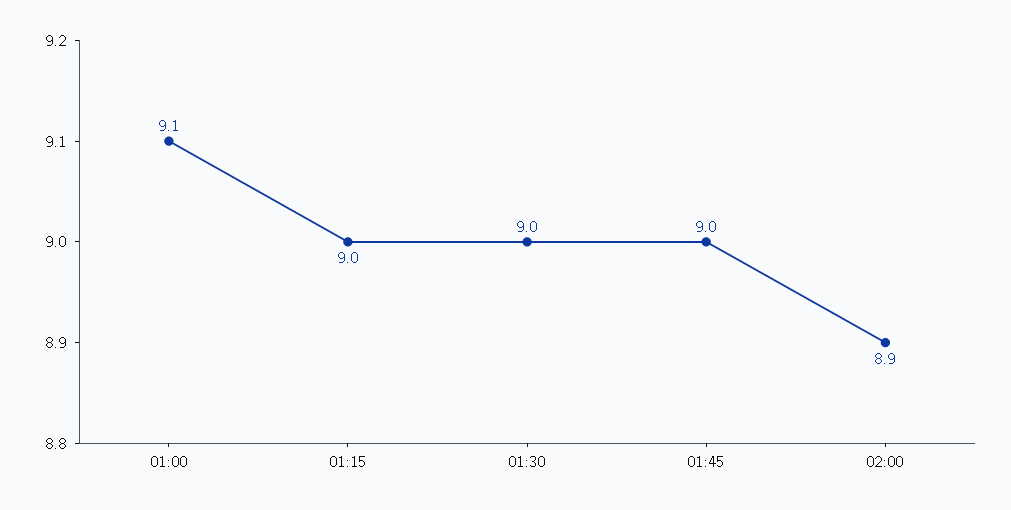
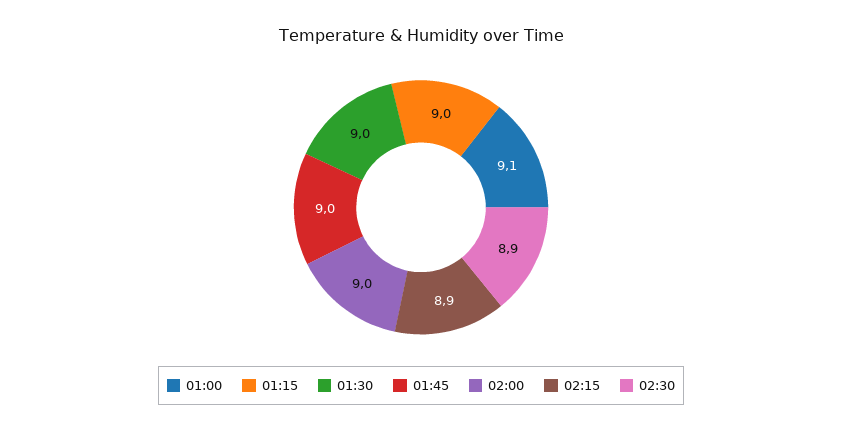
02:00: 8.9 -> 9
02:15: none -> 8.9
02:30: none -> 8.9

